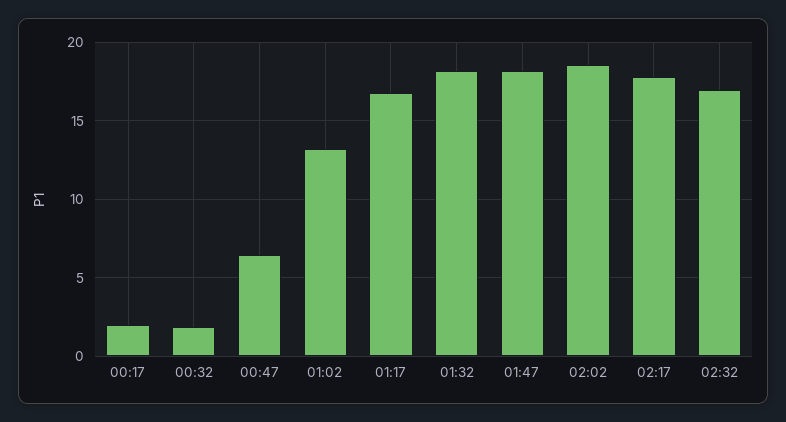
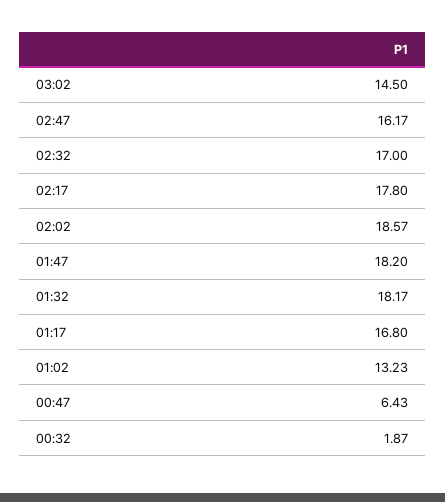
00:17: 2 -> none
03:02: none -> 14.5
02:47: none -> 16.17

